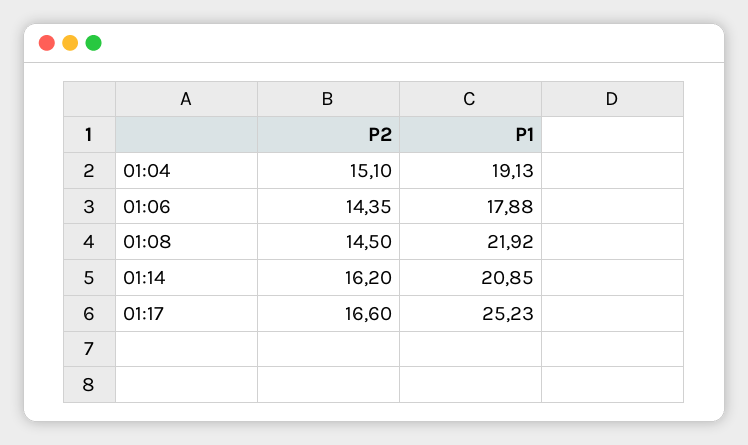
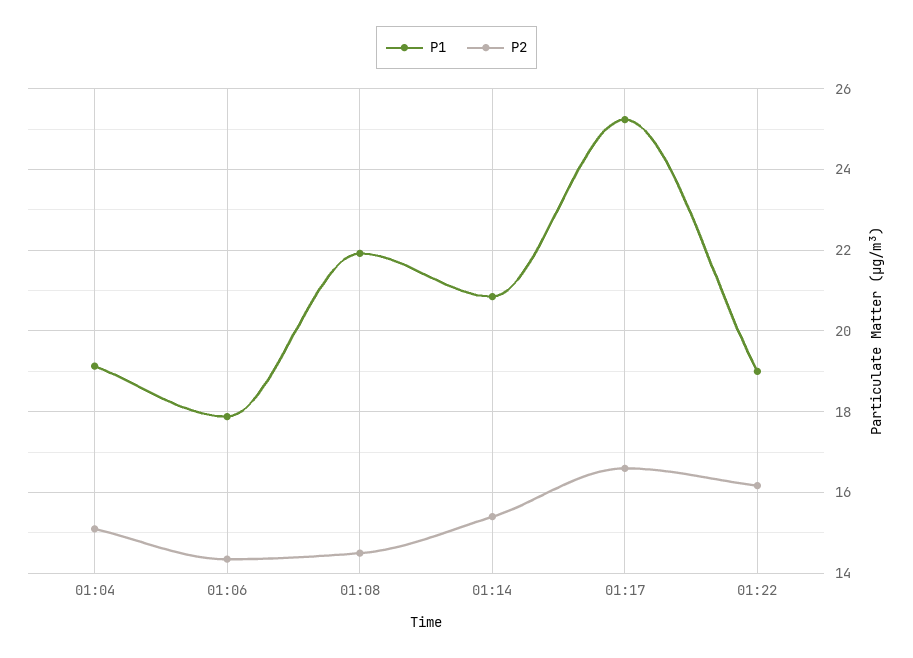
P2, 01:14: 16.2 -> 15.4
P1, 01:22: none -> 19
P2, 01:22: none -> 16.2

